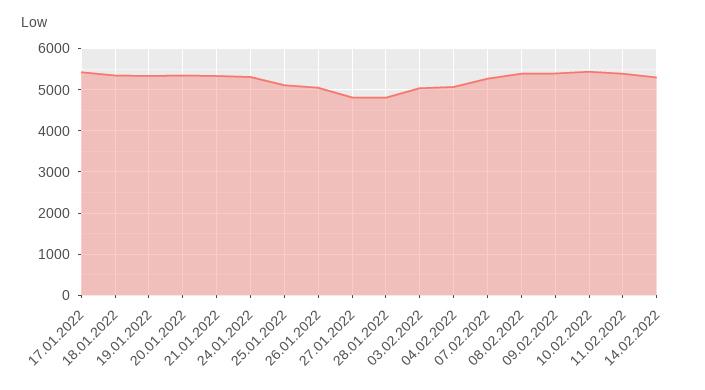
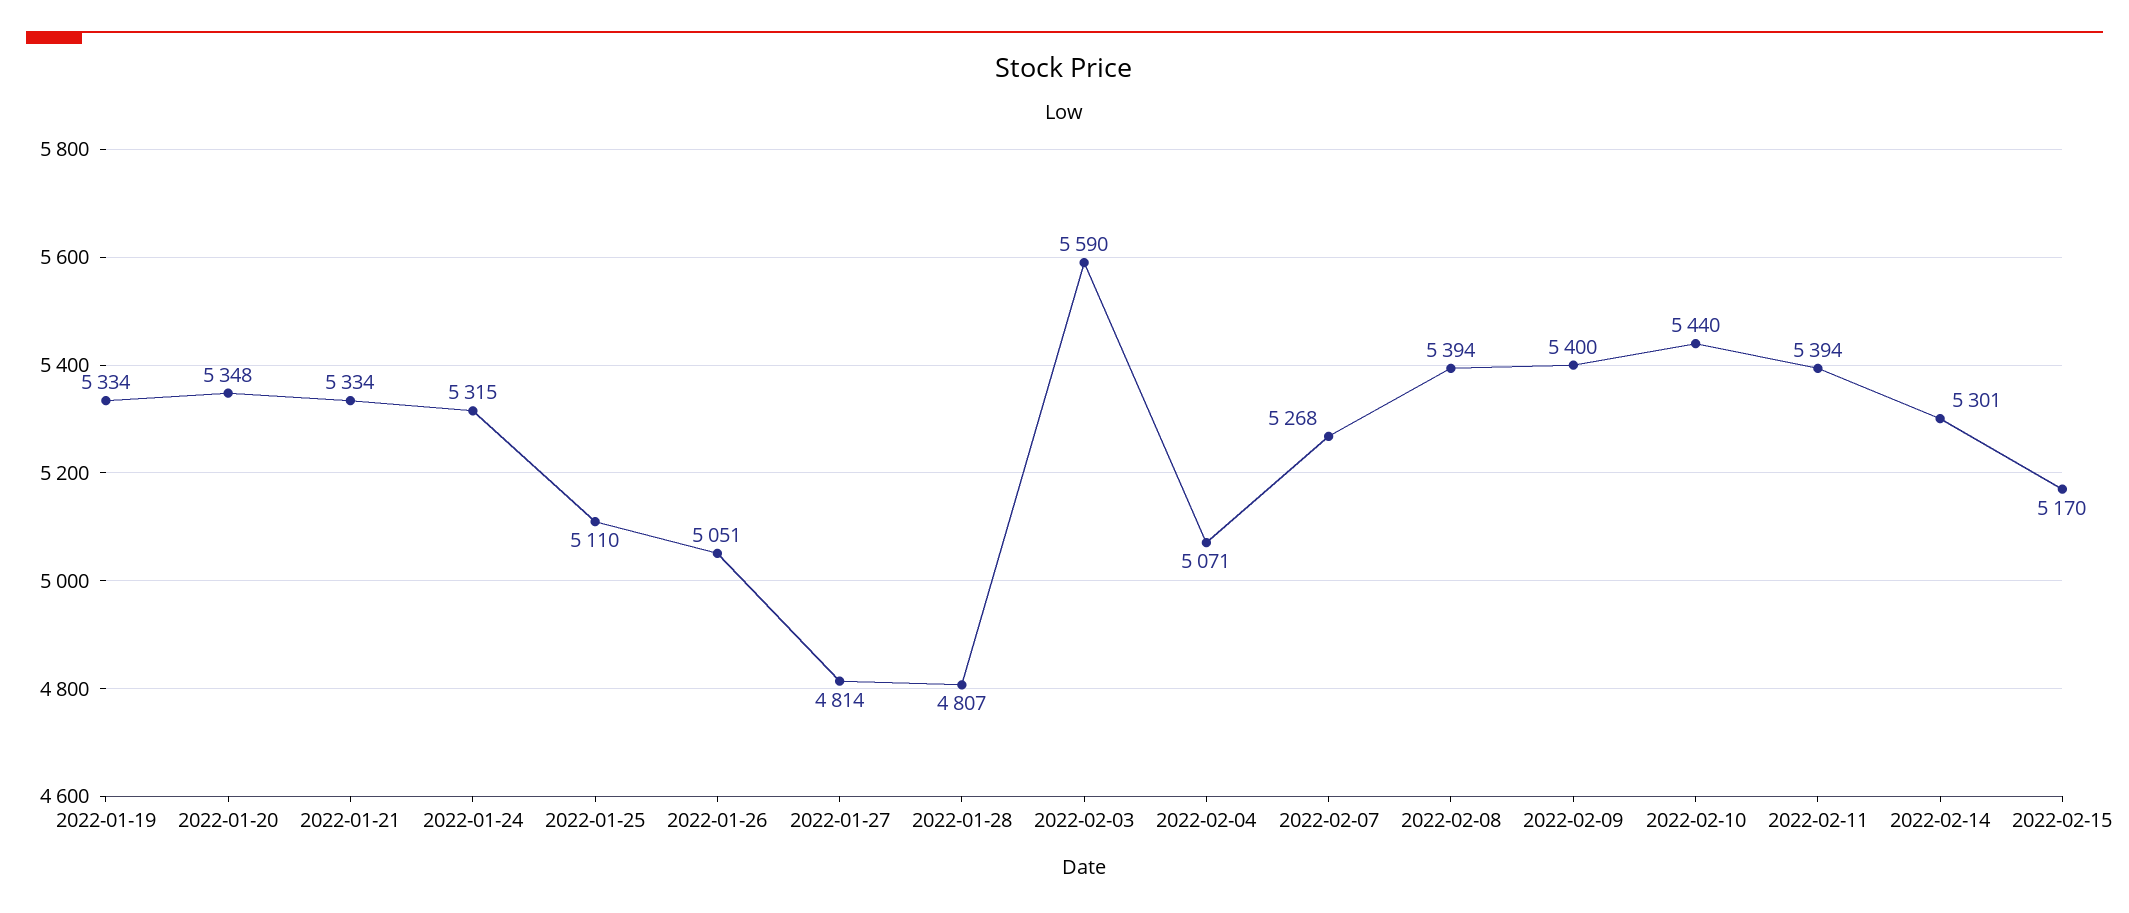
17.01.2022: 5400 -> none
18.01.2022: 5400 -> none
03.02.2022: 5000 -> 5590
2022-02-15: none -> 5170

